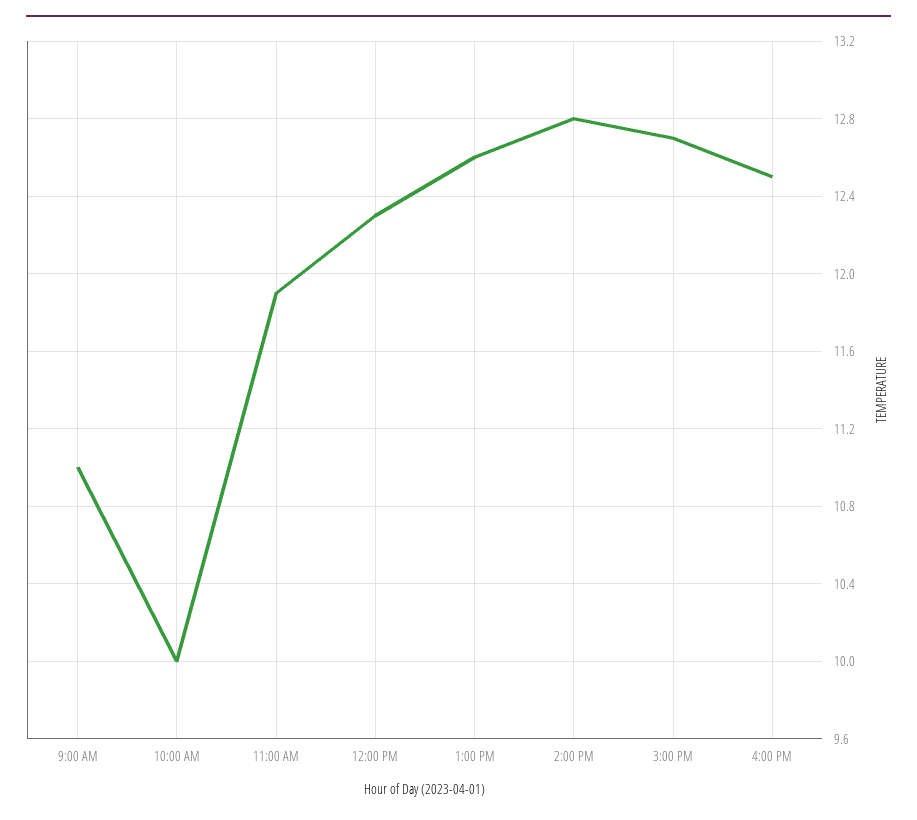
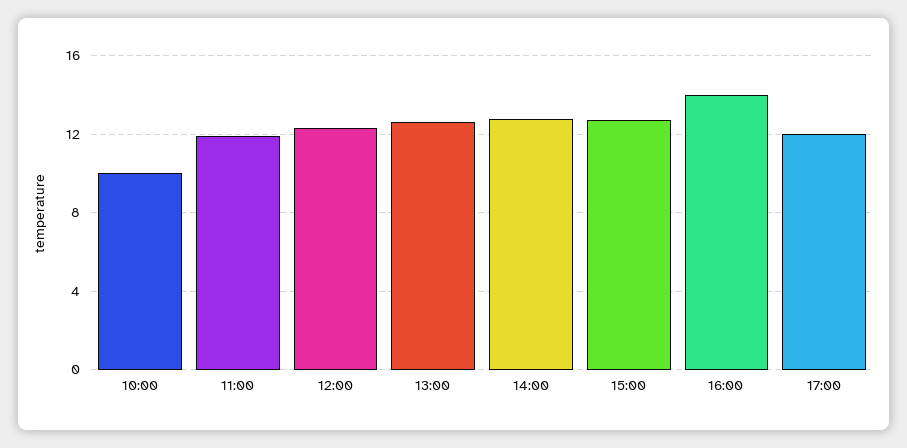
9:00 AM: 11 -> none
4:00 PM: 12.5 -> 14
17:00: none -> 12

